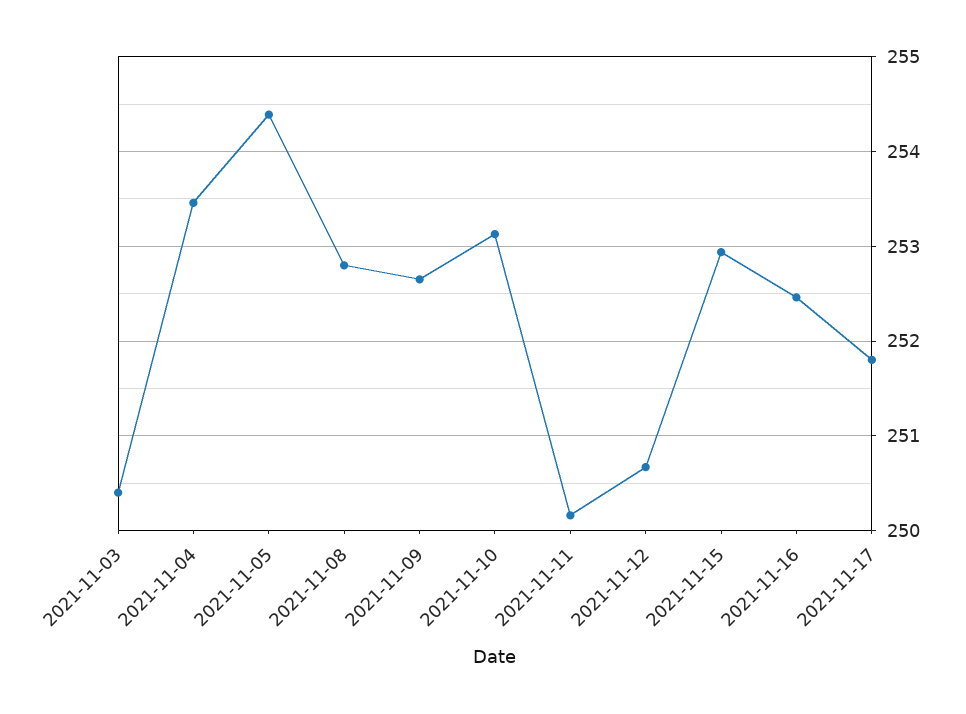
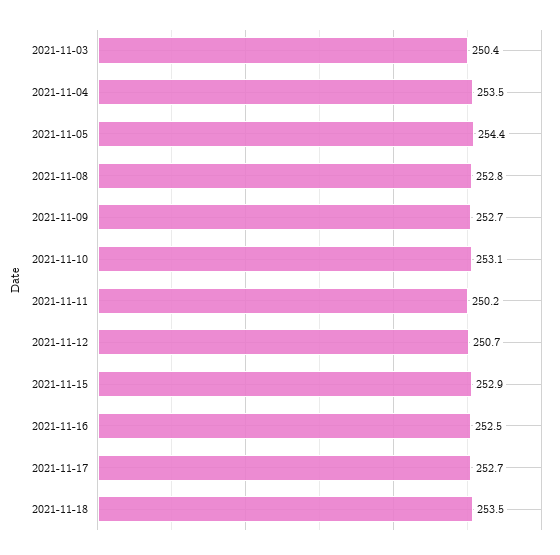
2021-11-17: 251.8 -> 252.7
2021-11-18: none -> 253.5

